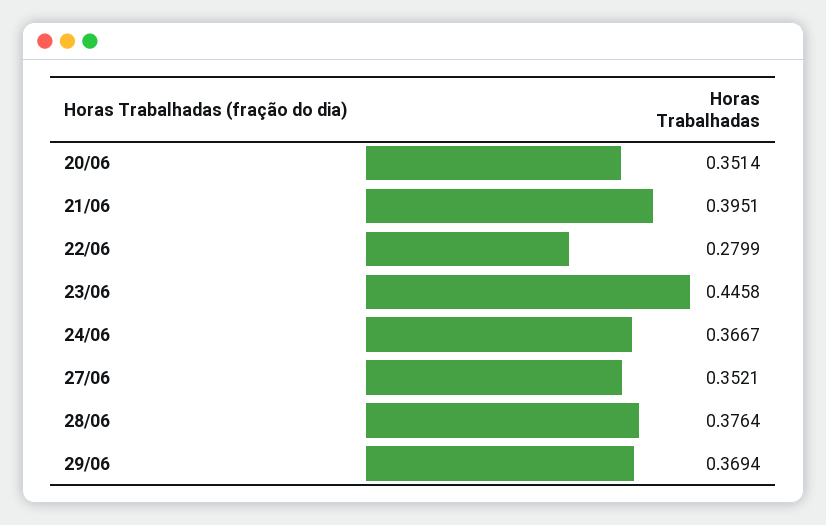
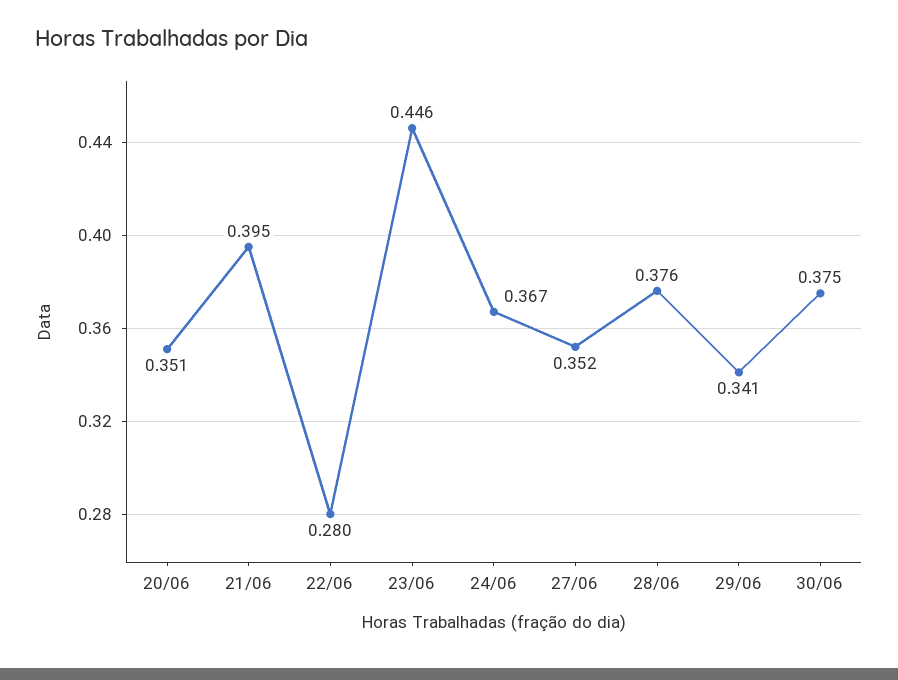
29/06: 0.3694 -> 0.341
30/06: none -> 0.375

